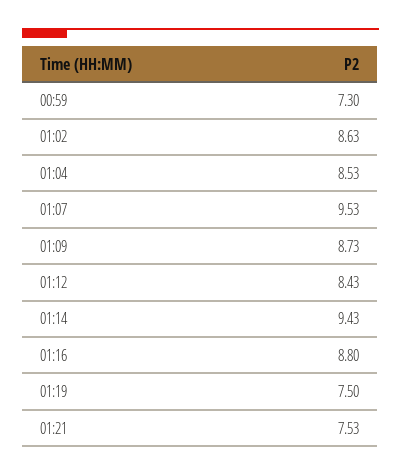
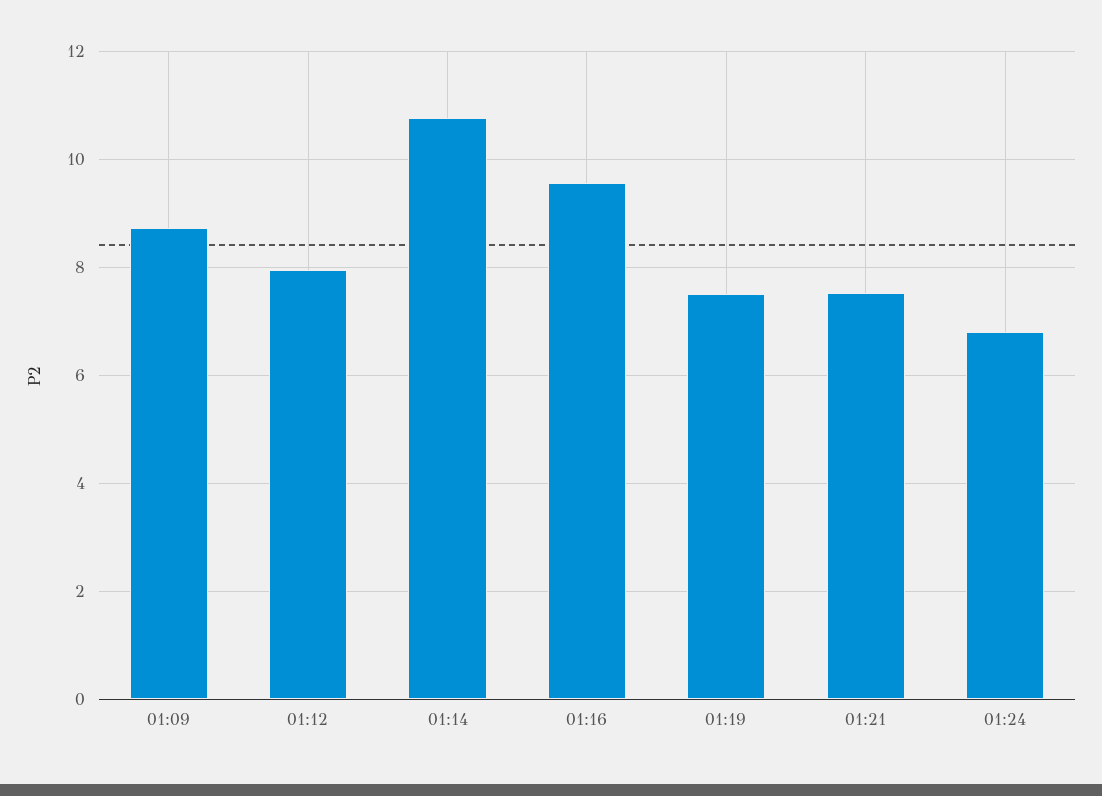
00:59: 7.3 -> none
01:02: 8.63 -> none
01:04: 8.53 -> none
01:07: 9.53 -> none
01:12: 8.43 -> 8
01:14: 9.43 -> 10.8
01:16: 8.8 -> 9.6
01:24: none -> 6.8

